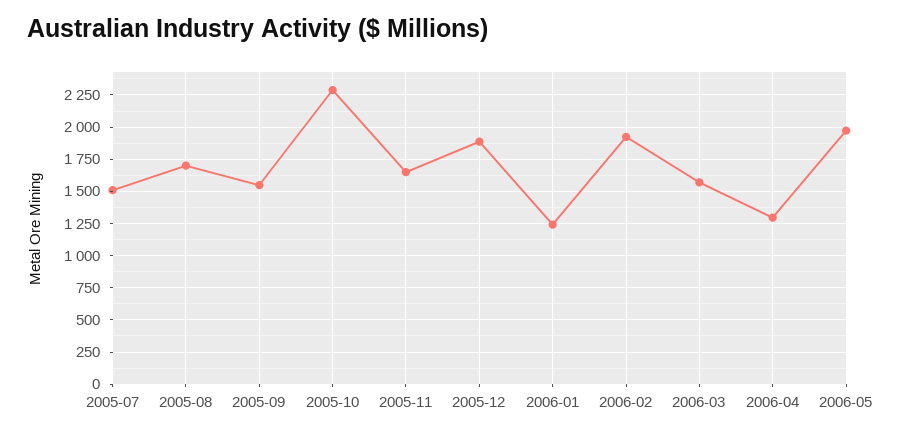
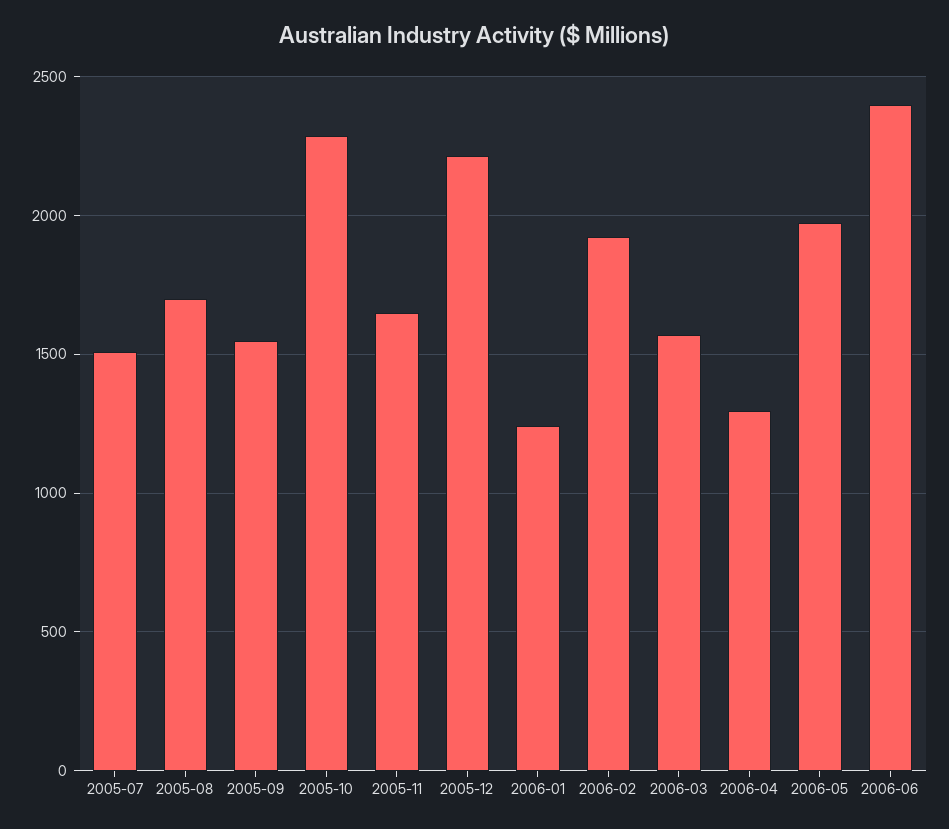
2005-12: 1900 -> 2200
2006-06: none -> 2400

